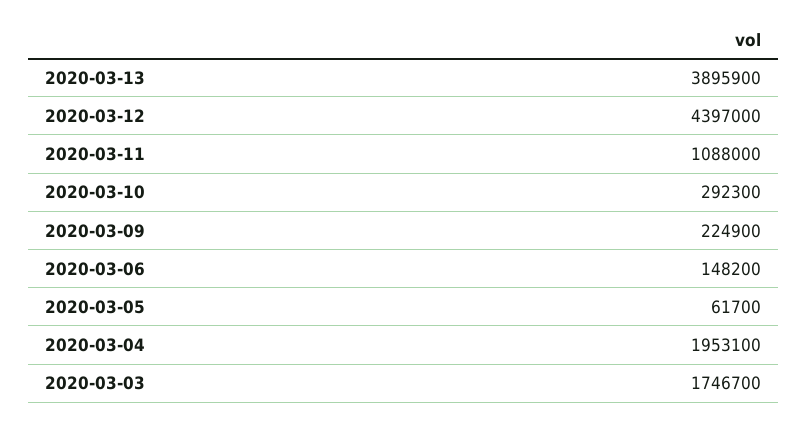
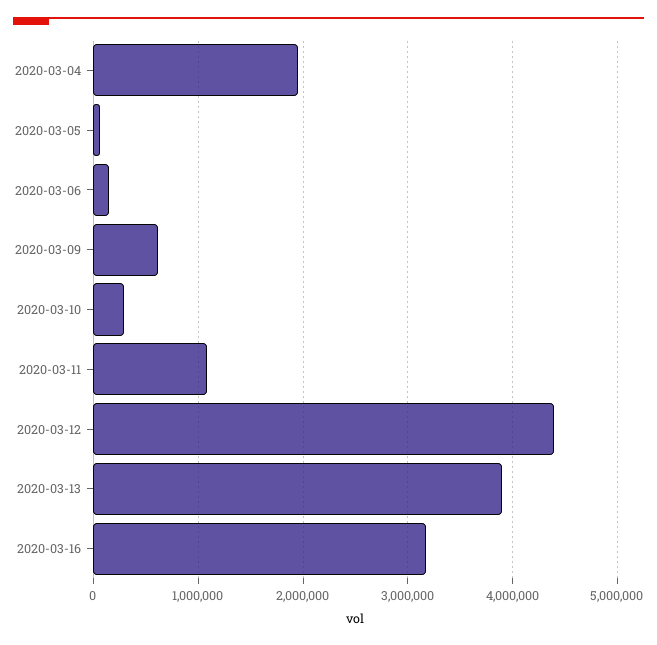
2020-03-09: 224900 -> 600000
2020-03-03: 1746700 -> none
2020-03-16: none -> 3200000

